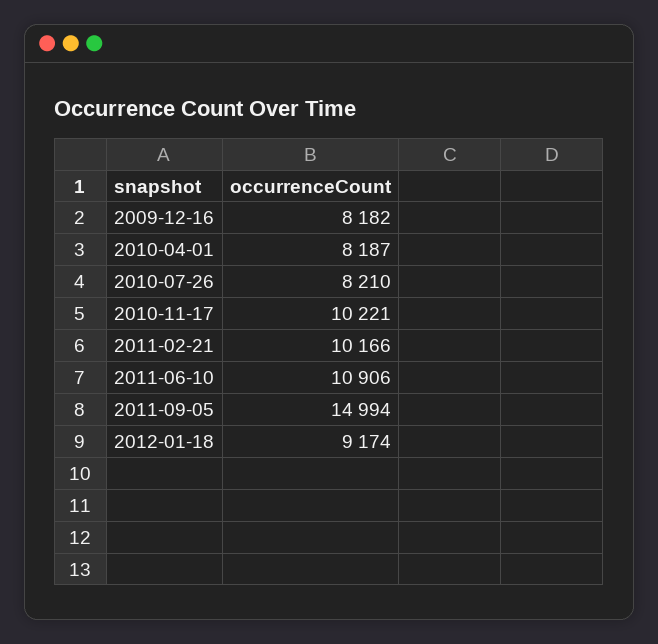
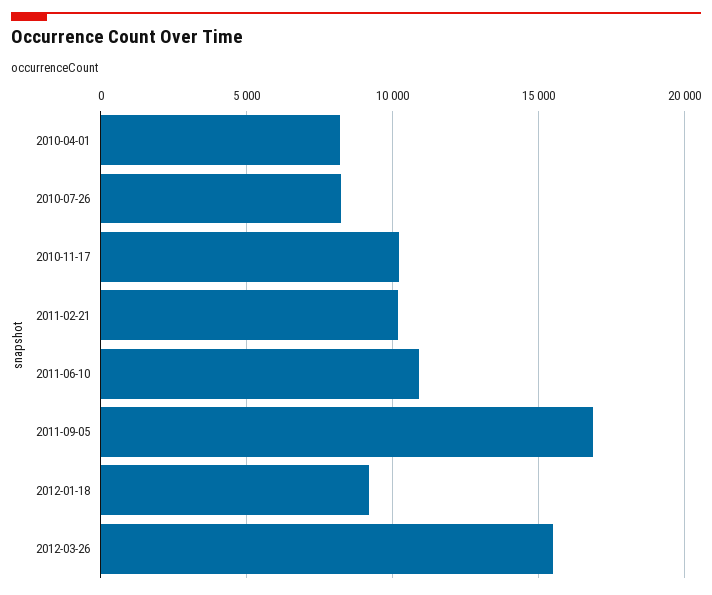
2009-12-16: 8182 -> none
2011-09-05: 14994 -> 17000
2012-03-26: none -> 15500

